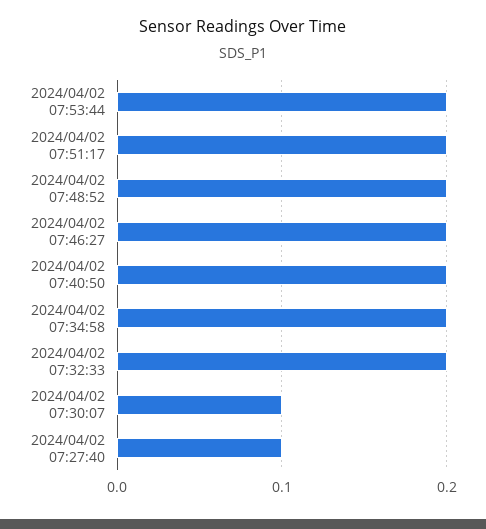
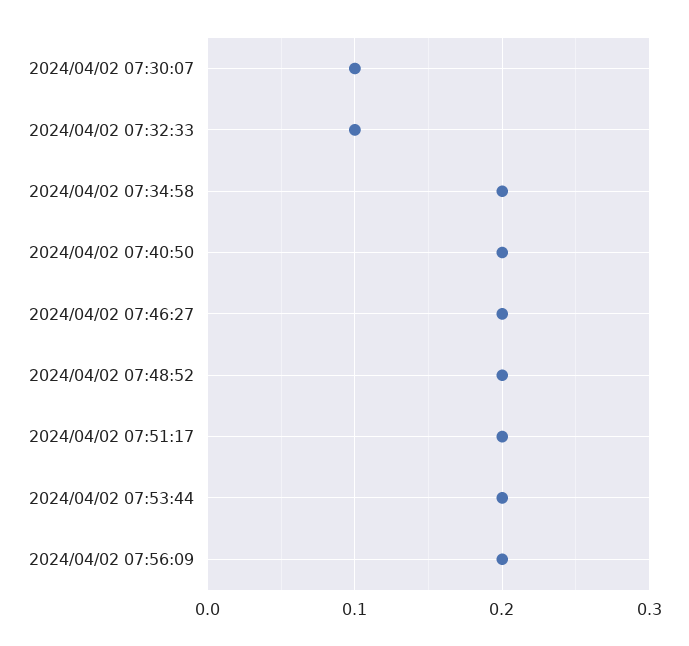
2024/04/02 07:32:33: 0.2 -> 0.1
2024/04/02 07:27:40: 0.1 -> none
2024/04/02 07:56:09: none -> 0.2

